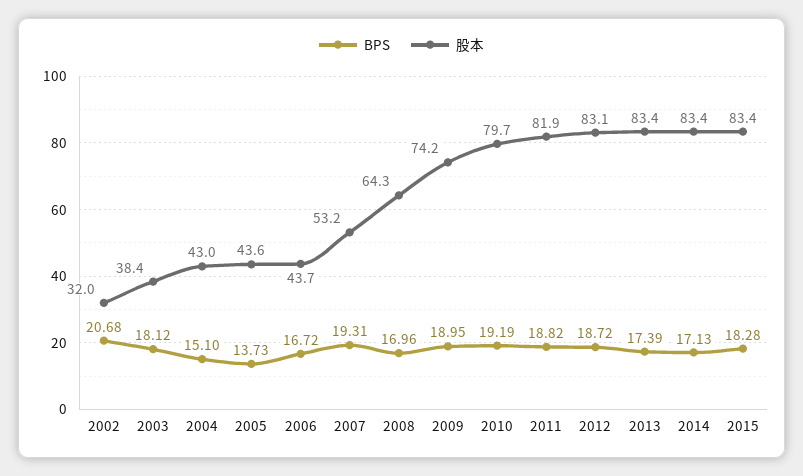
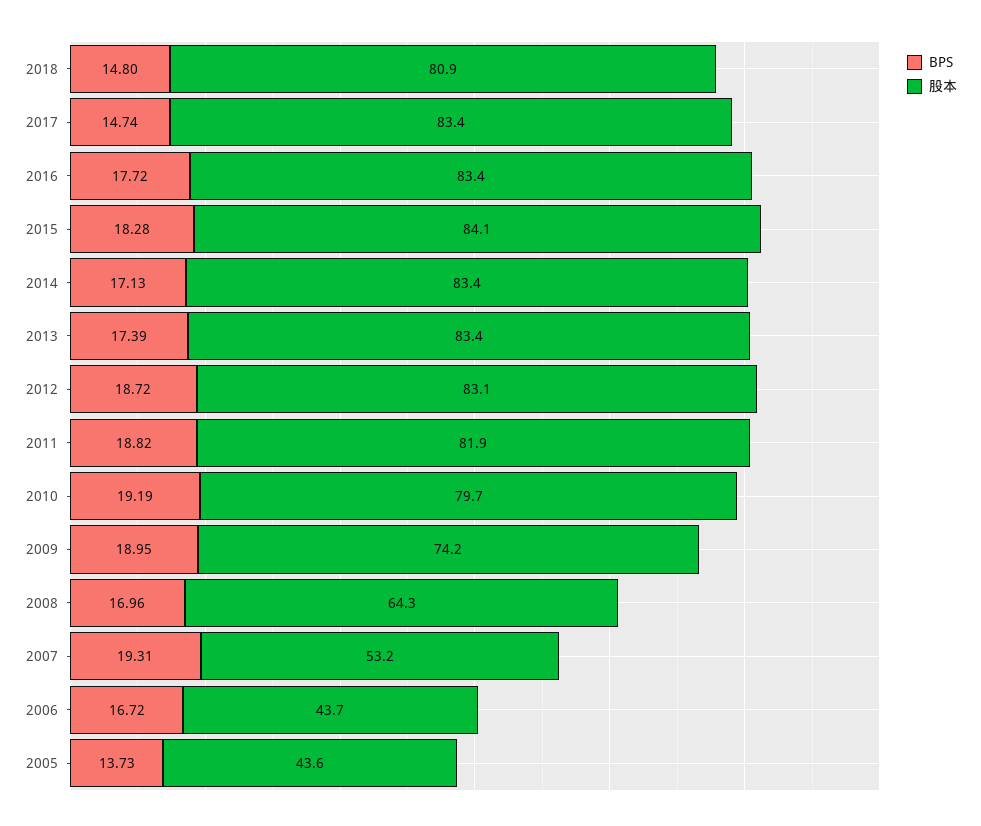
BPS, 2002: 20.68 -> none
股本, 2002: 32 -> none
BPS, 2003: 18.12 -> none
股本, 2003: 38.4 -> none
BPS, 2004: 15.1 -> none
股本, 2004: 43 -> none
股本, 2015: 83.4 -> 84.1
BPS, 2018: none -> 14.8
股本, 2018: none -> 80.9
BPS, 2017: none -> 14.74
股本, 2017: none -> 83.4
BPS, 2016: none -> 17.72
股本, 2016: none -> 83.4

